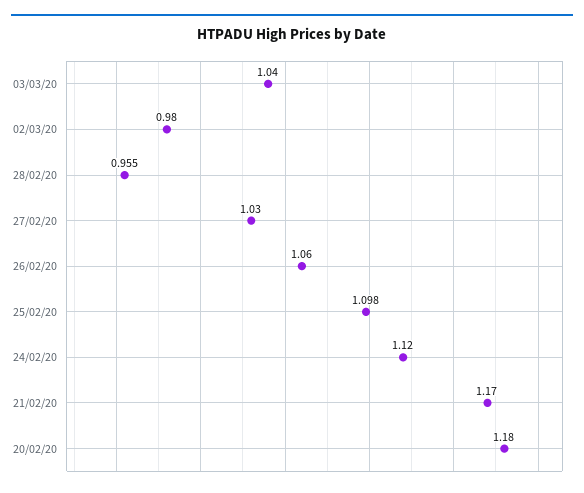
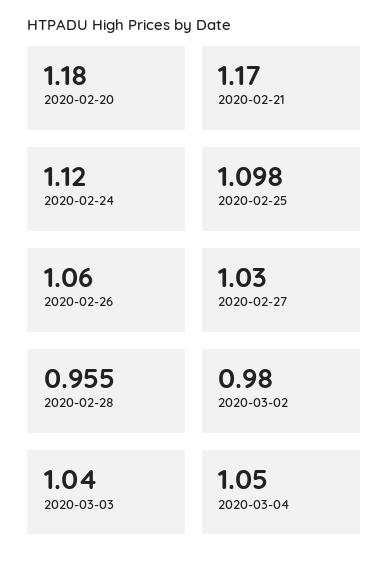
2020-03-04: none -> 1.05

